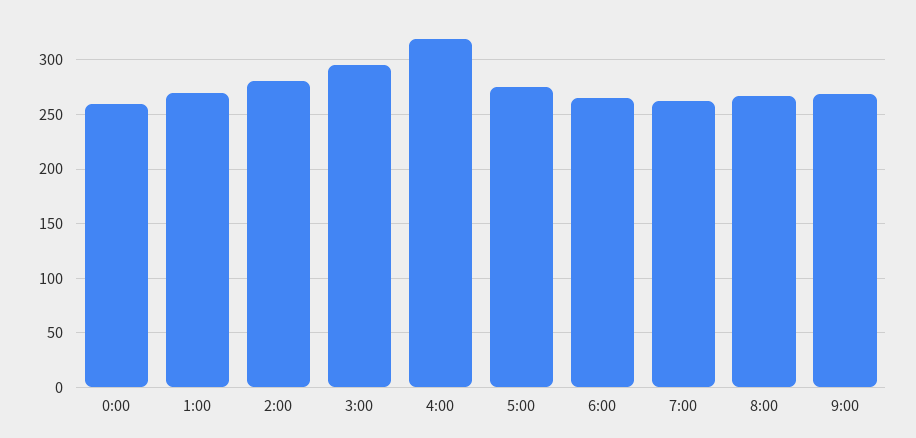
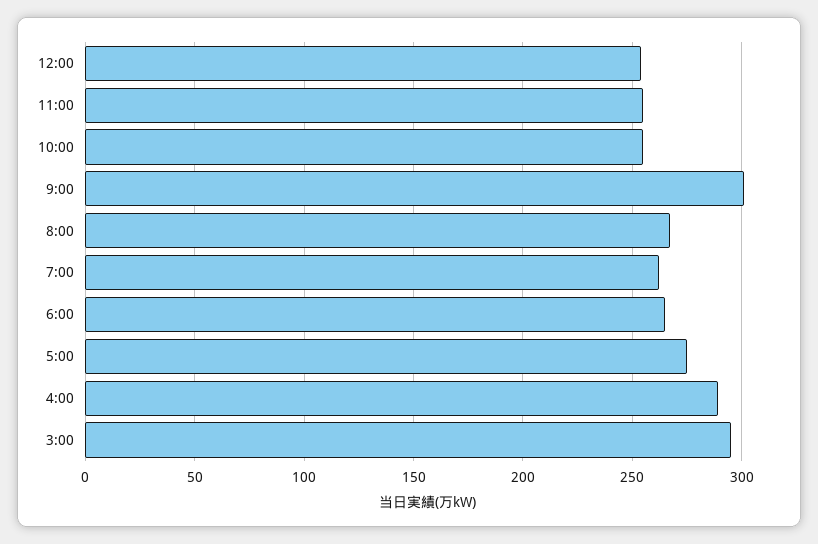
0:00: 260 -> none
1:00: 270 -> none
2:00: 280 -> none
4:00: 320 -> 290
9:00: 270 -> 300
12:00: none -> 255
11:00: none -> 255
10:00: none -> 255

